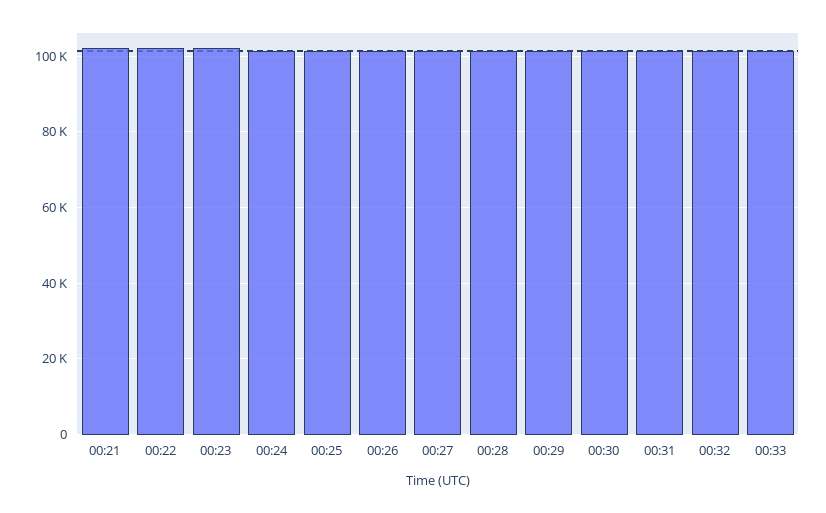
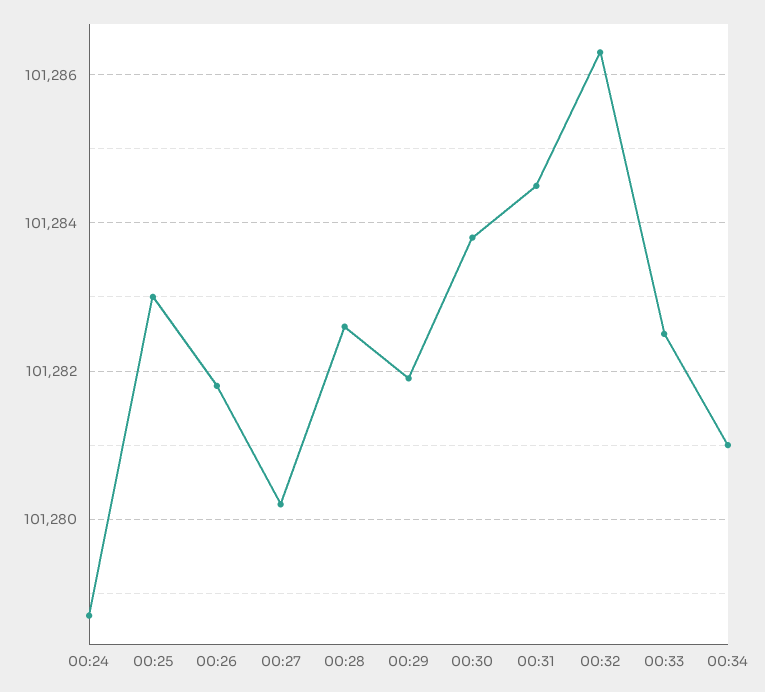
00:21: 102000 -> none
00:22: 102000 -> none
00:23: 102000 -> none
00:34: none -> 101281

